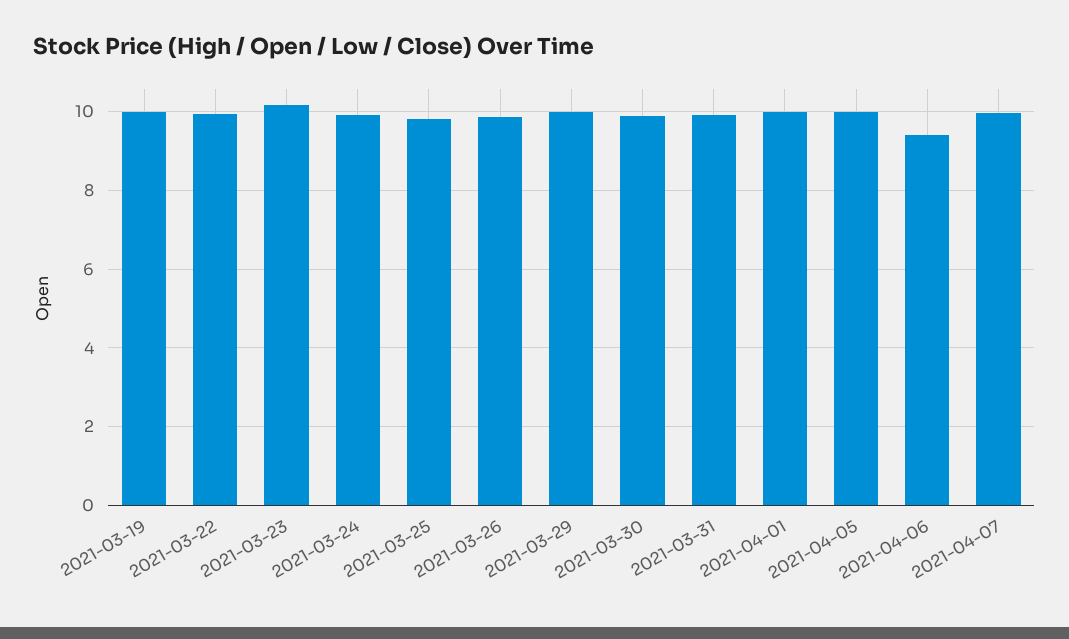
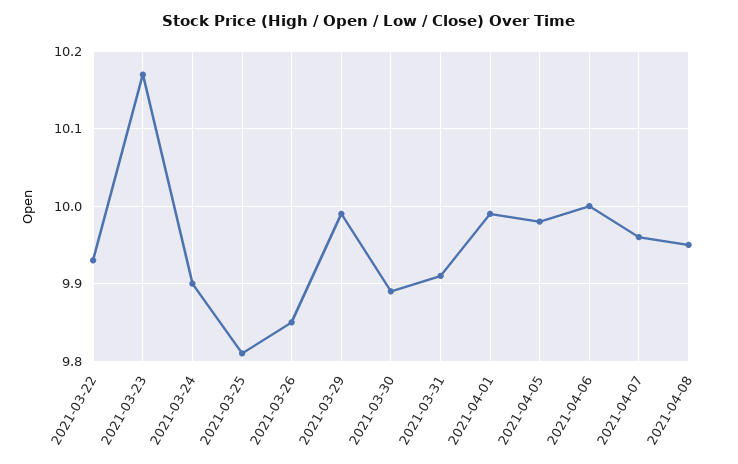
2021-03-19: 10 -> none
2021-04-06: 9.4 -> 10
2021-04-08: none -> 9.95

